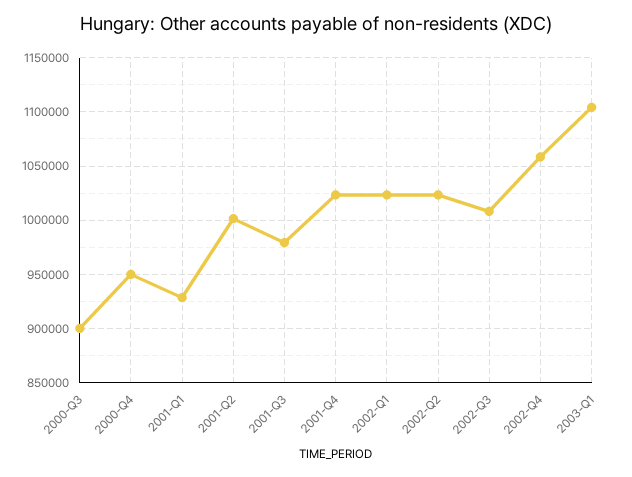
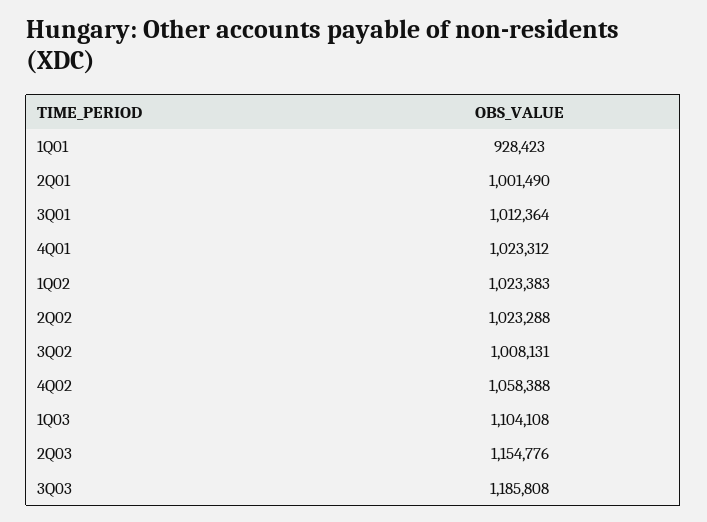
2000-Q3: 900000 -> none
2000-Q4: 950000 -> none
2001-Q3: 980000 -> 1012364
2Q03: none -> 1154776
3Q03: none -> 1185808

